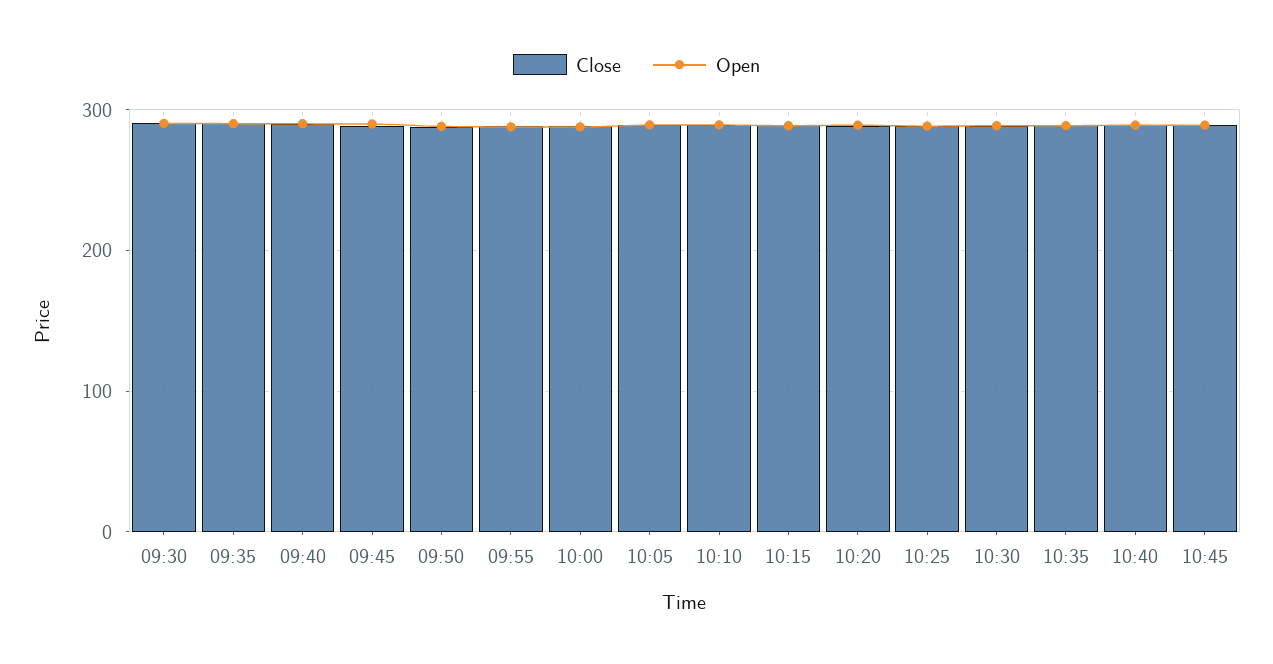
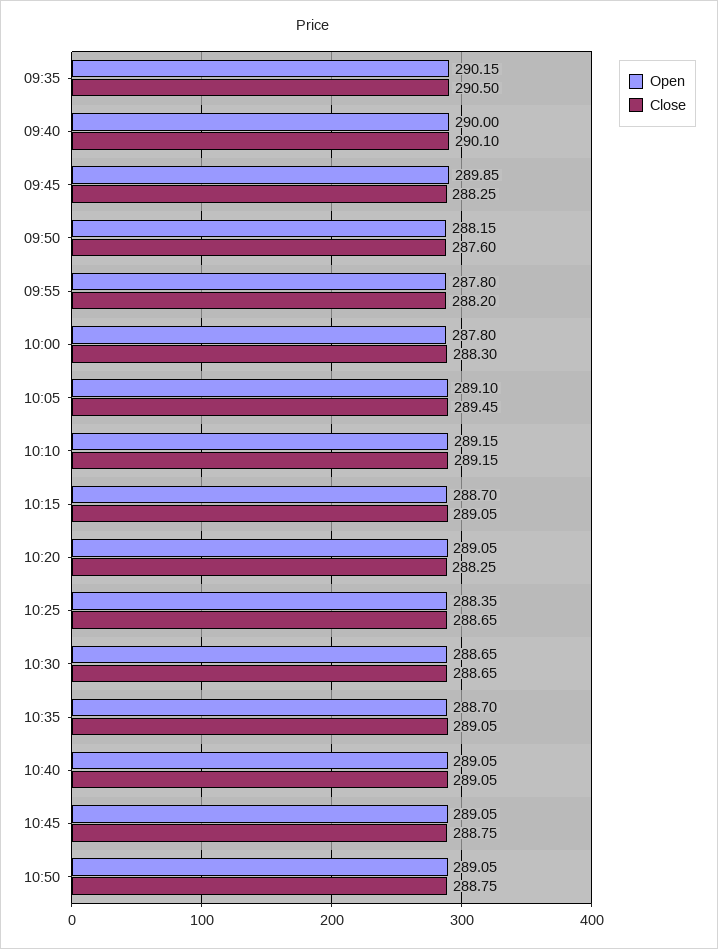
Close, 09:30: 290 -> none
Open, 09:30: 290 -> none
Open, 10:50: none -> 289.05
Close, 10:50: none -> 288.75

